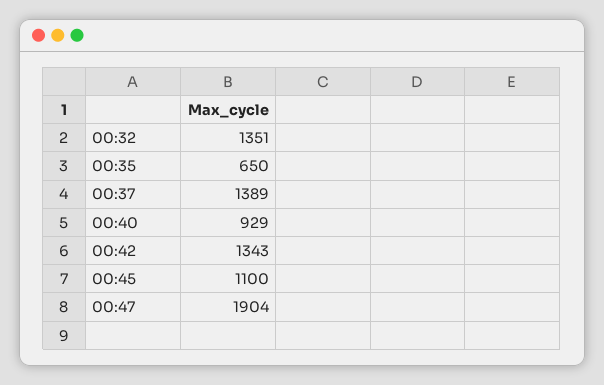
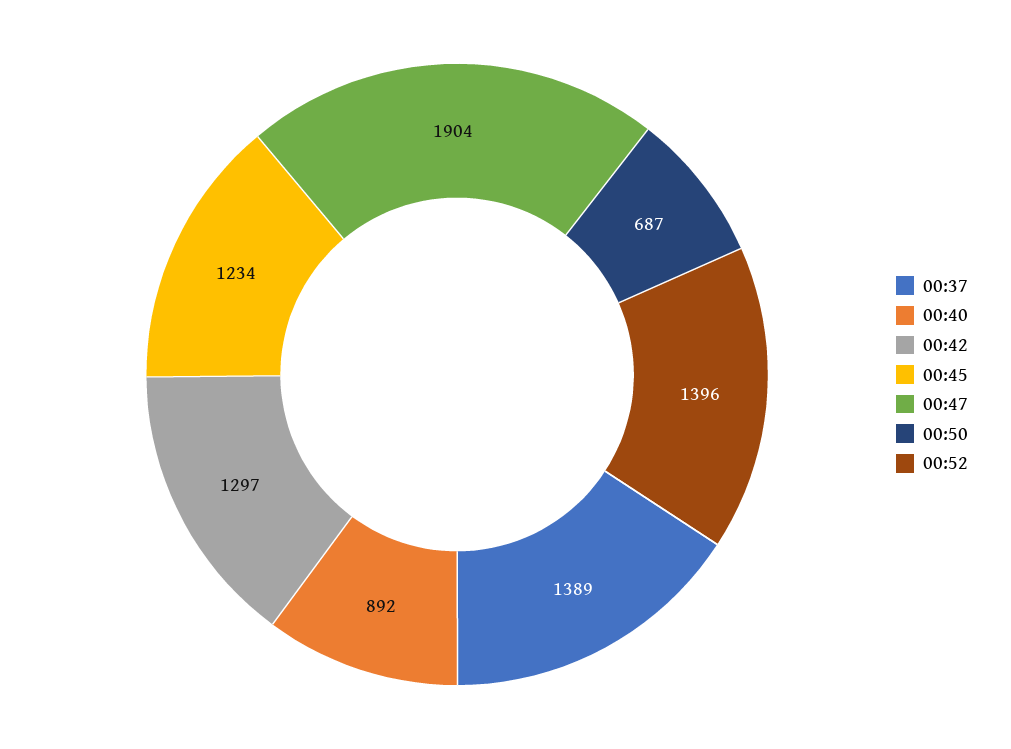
00:32: 1351 -> none
00:35: 650 -> none
00:40: 929 -> 892
00:42: 1343 -> 1297
00:45: 1100 -> 1234
00:50: none -> 687
00:52: none -> 1396

